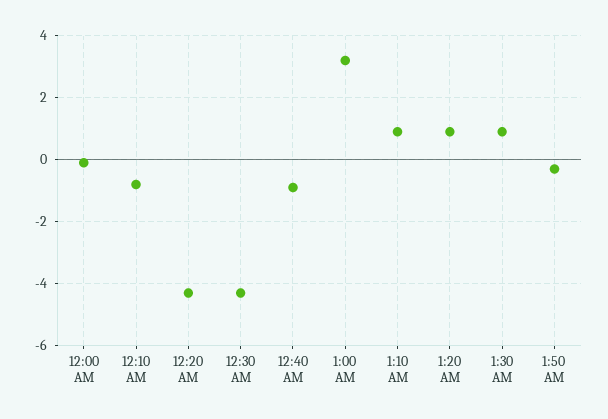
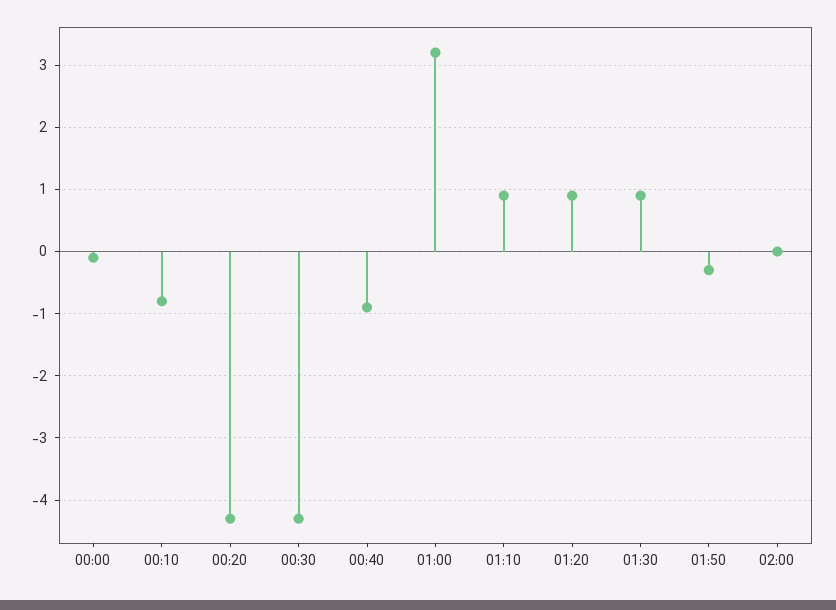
02:00: none -> 0

